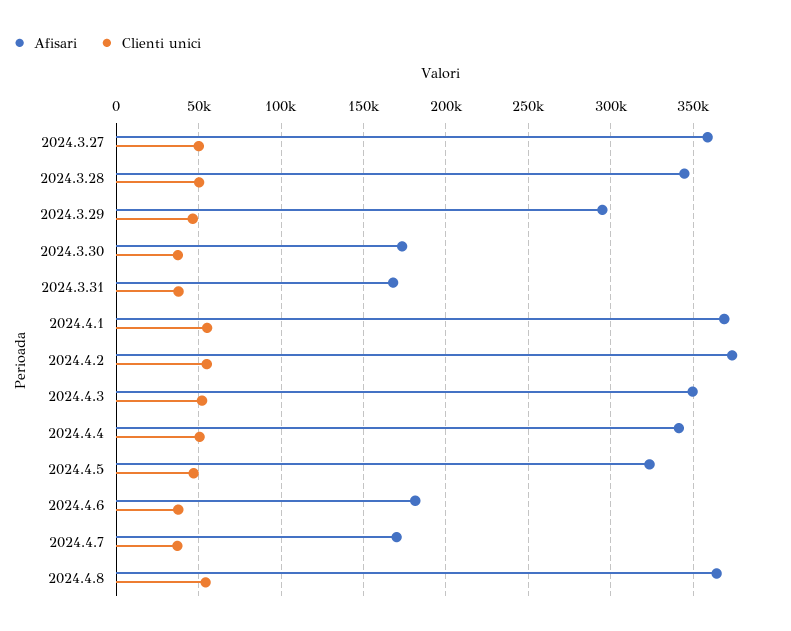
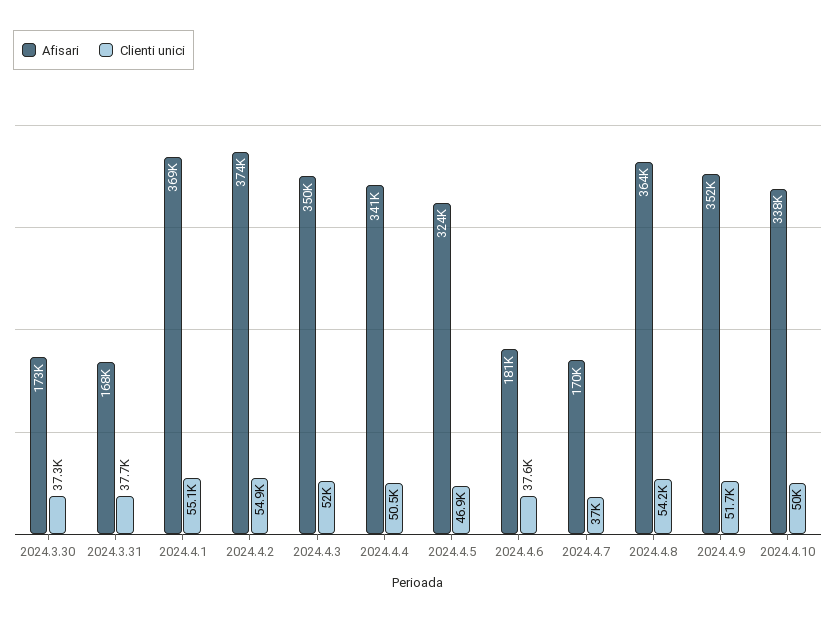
Afisari, 2024.3.27: 360000 -> none
Clienti unici, 2024.3.27: 50000 -> none
Afisari, 2024.3.28: 345000 -> none
Clienti unici, 2024.3.28: 50000 -> none
Afisari, 2024.3.29: 295000 -> none
Clienti unici, 2024.3.29: 45000 -> none
Afisari, 2024.4.9: none -> 352000
Clienti unici, 2024.4.9: none -> 51700
Afisari, 2024.4.10: none -> 338000
Clienti unici, 2024.4.10: none -> 50000

